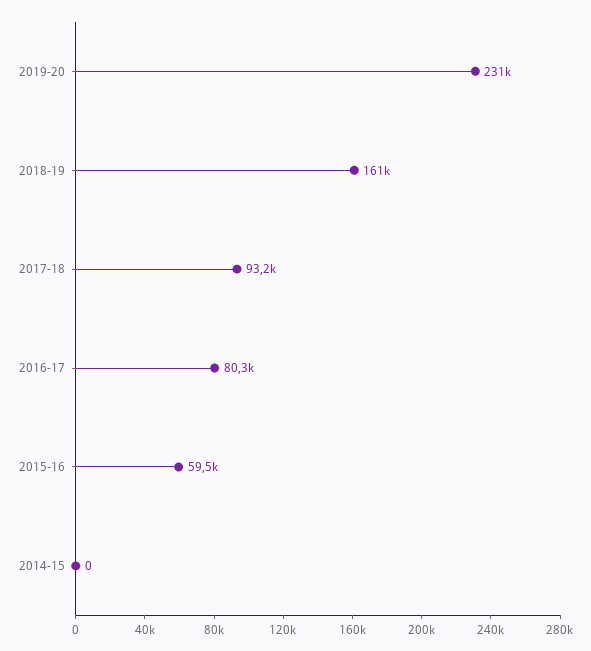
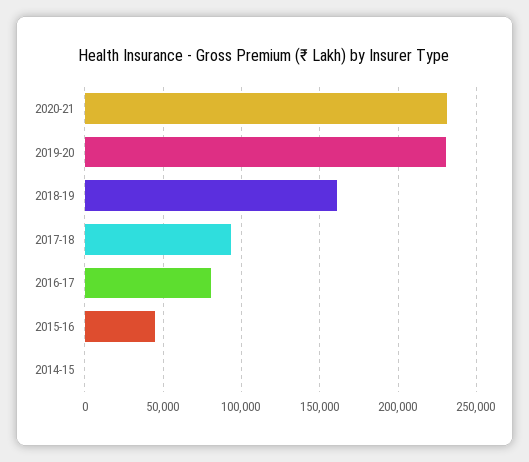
2015-16: 59500 -> 45000
2020-21: none -> 230000

